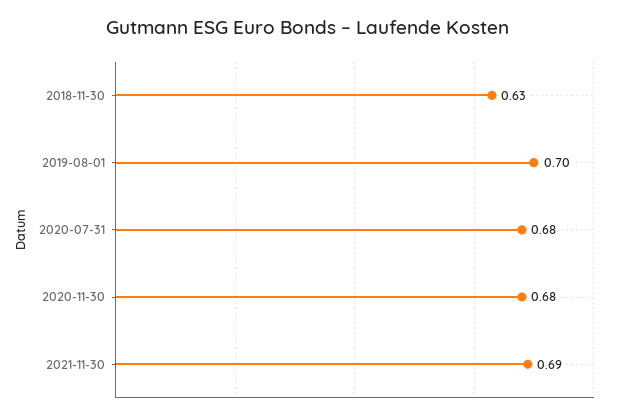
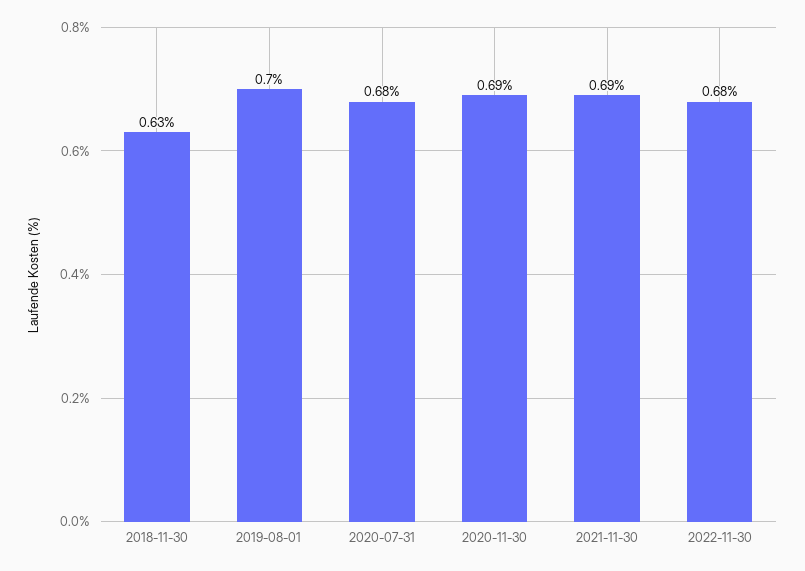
2020-11-30: 0.68 -> 0.69
2022-11-30: none -> 0.68

